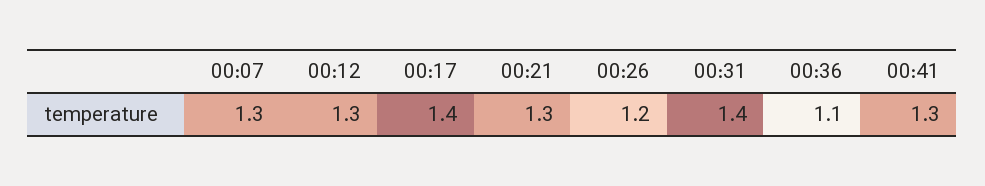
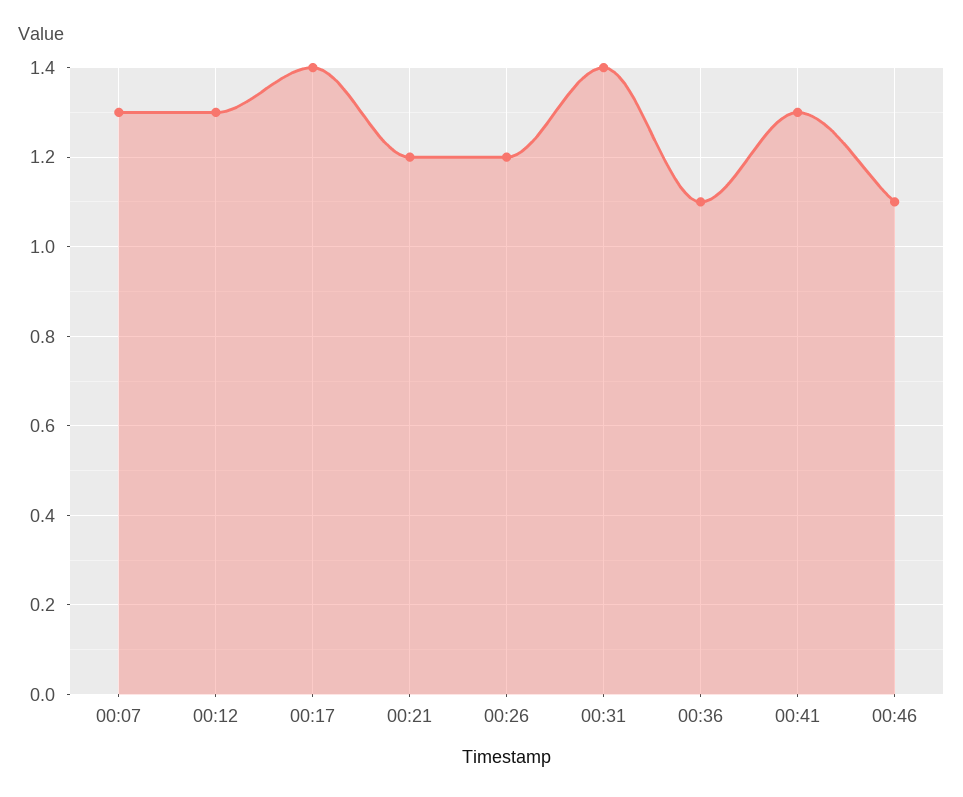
00:21: 1.3 -> 1.2
00:46: none -> 1.1

